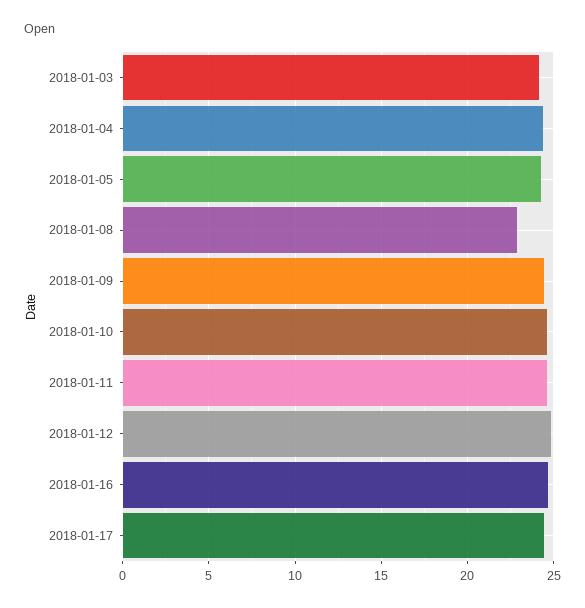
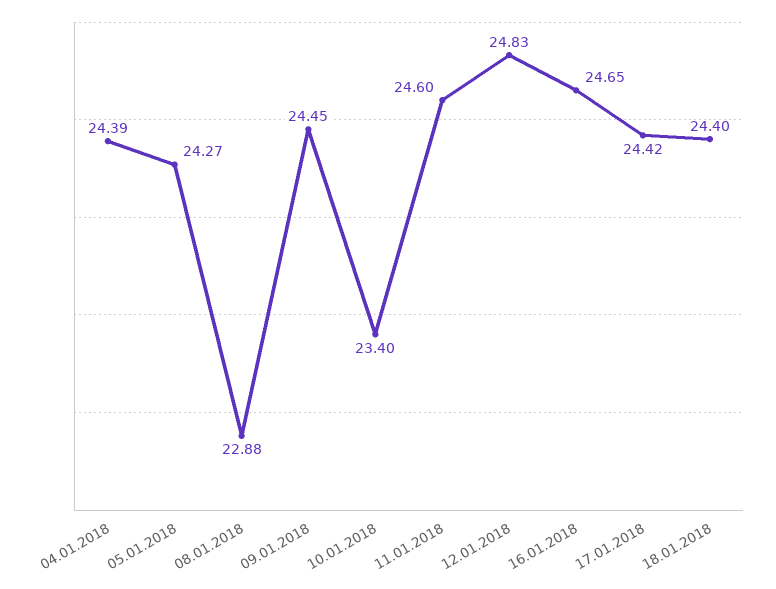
2018-01-03: 24 -> none
2018-01-10: 24.5 -> 23.4
18.01.2018: none -> 24.4

